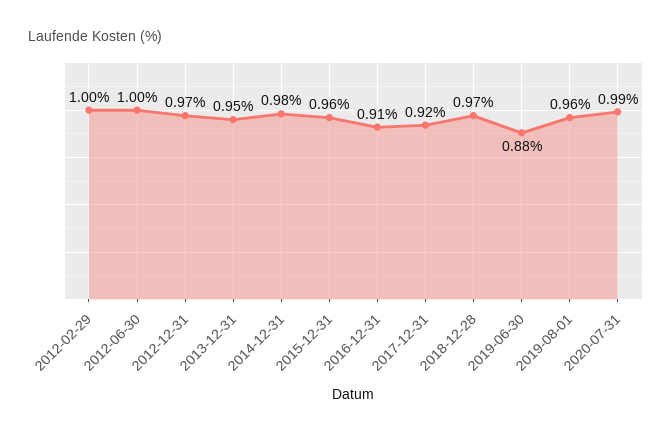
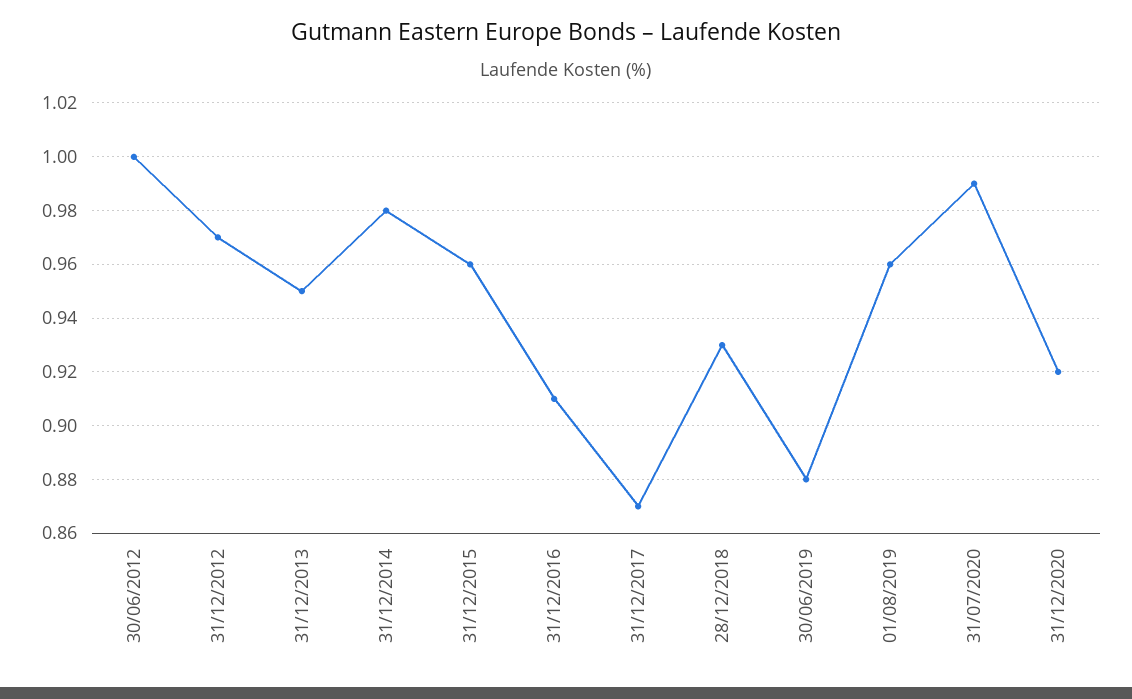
2012-02-29: 1 -> none
2017-12-31: 0.92 -> 0.87
2018-12-28: 0.97 -> 0.93
31/12/2020: none -> 0.92

